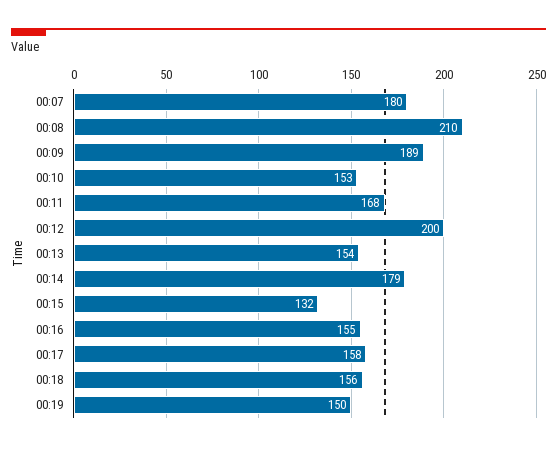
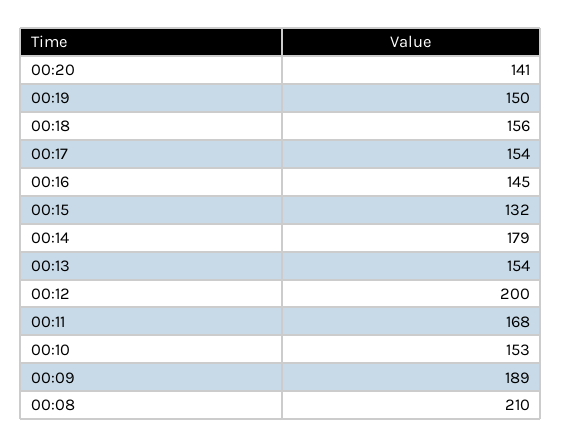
00:07: 180 -> none
00:16: 155 -> 145
00:17: 158 -> 154
00:20: none -> 141

